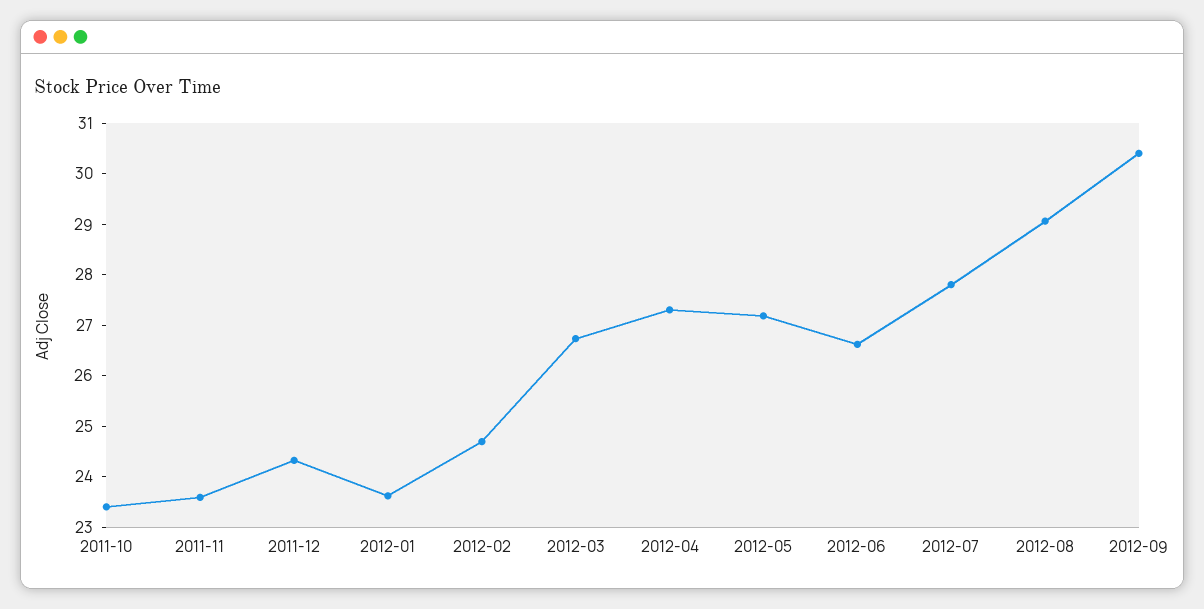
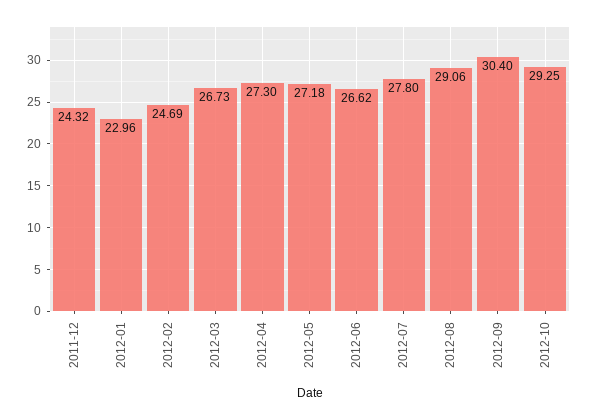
2011-10: 23.4 -> none
2011-11: 23.6 -> none
2012-01: 23.6 -> 22.96
2012-10: none -> 29.25

